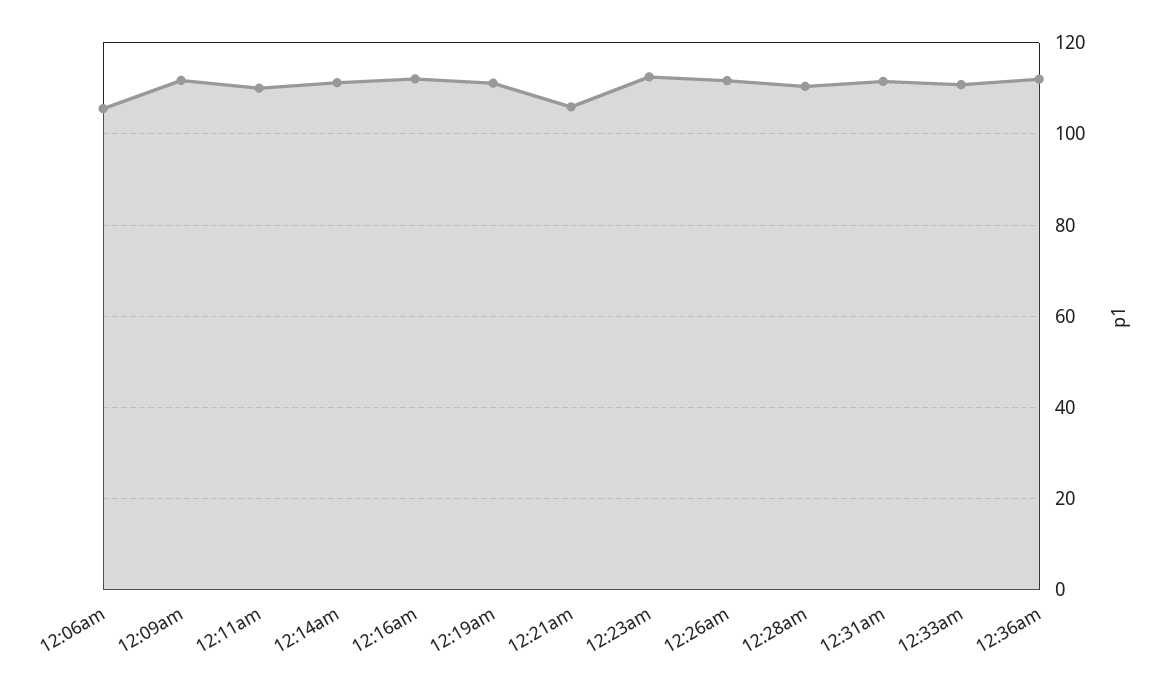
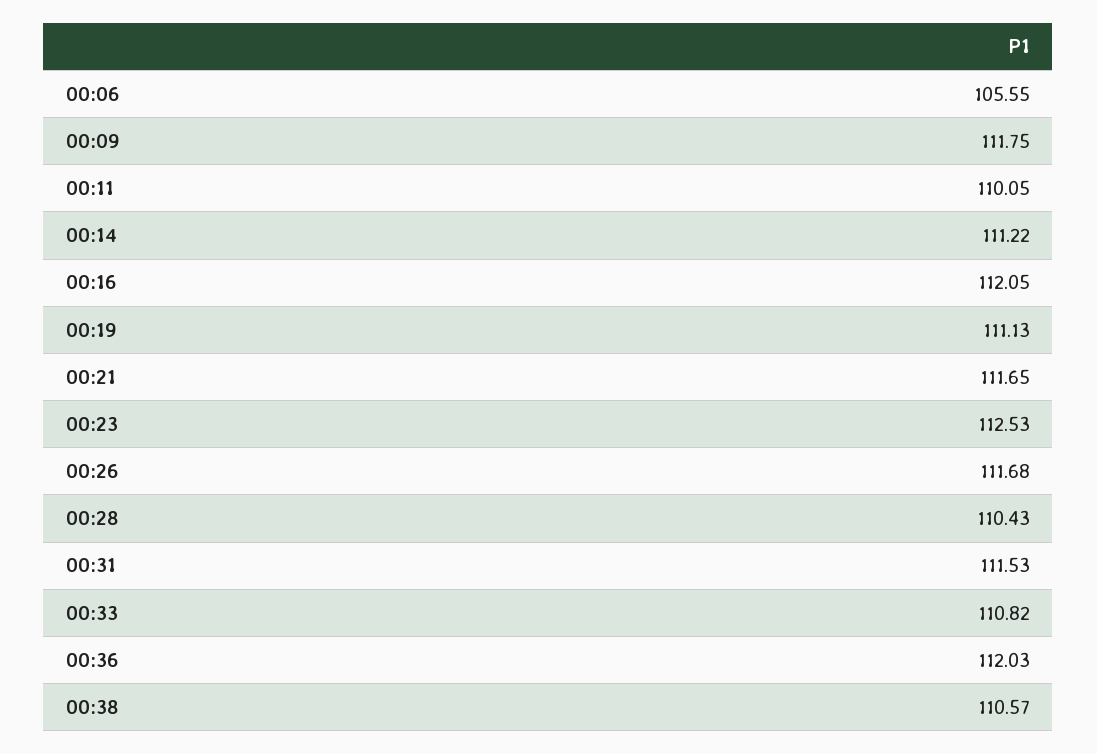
12:21am: 106 -> 111.65
00:38: none -> 110.57

